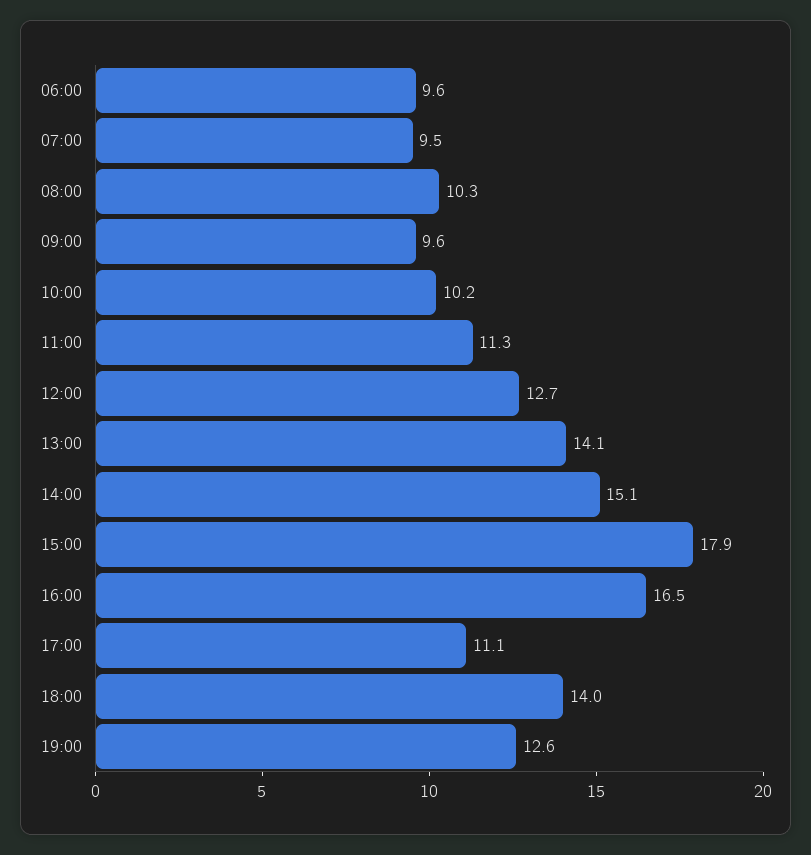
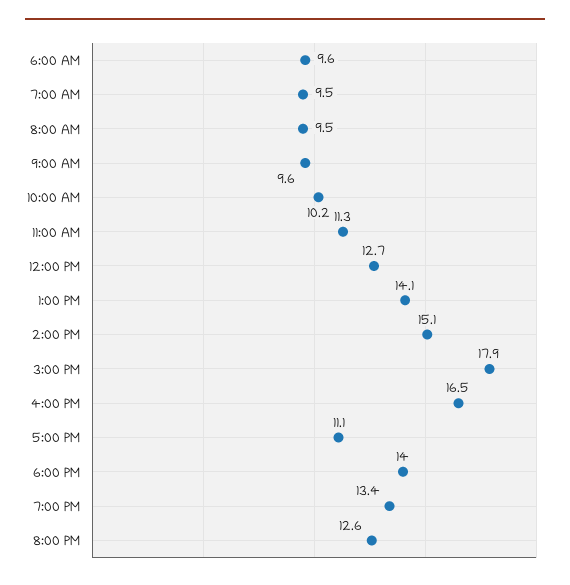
08:00: 10.3 -> 9.5
19:00: 12.6 -> 13.4
8:00 PM: none -> 12.6

